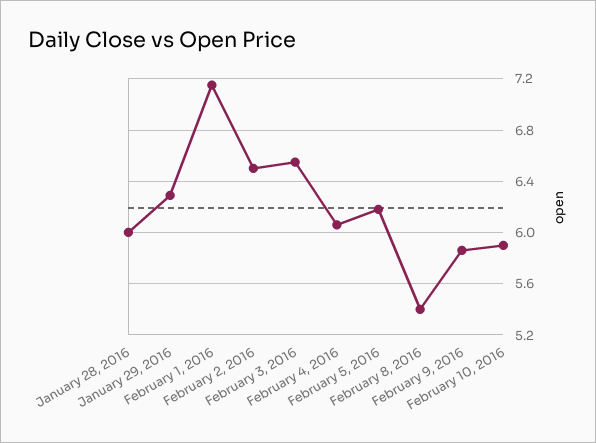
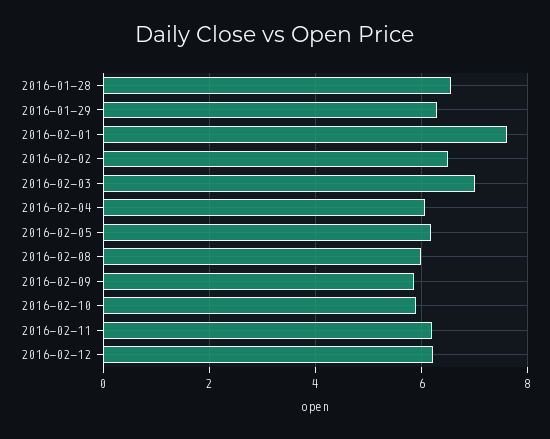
January 28, 2016: 6 -> 6.6
February 1, 2016: 7.15 -> 7.6
February 3, 2016: 6.55 -> 7
February 8, 2016: 5.4 -> 6
2016-02-11: none -> 6.2
2016-02-12: none -> 6.2

